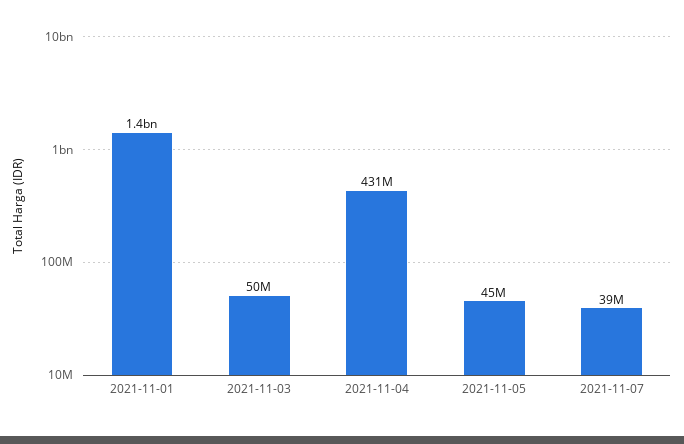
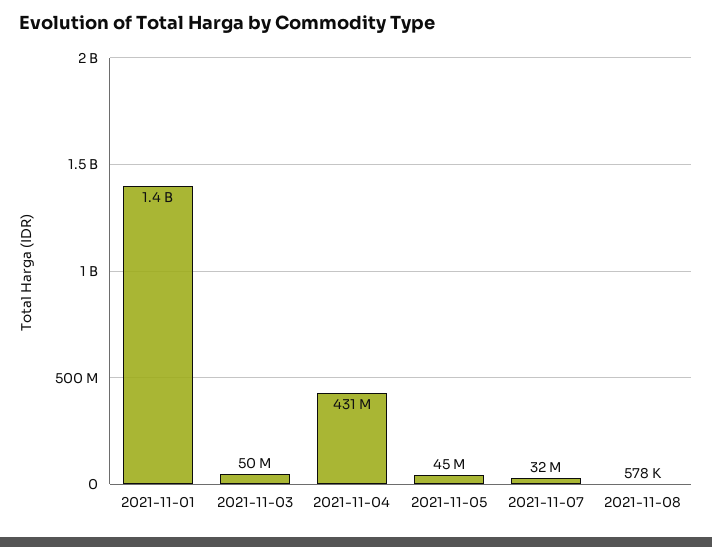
2021-11-07: 39000000 -> 32000000
2021-11-08: none -> 578000

